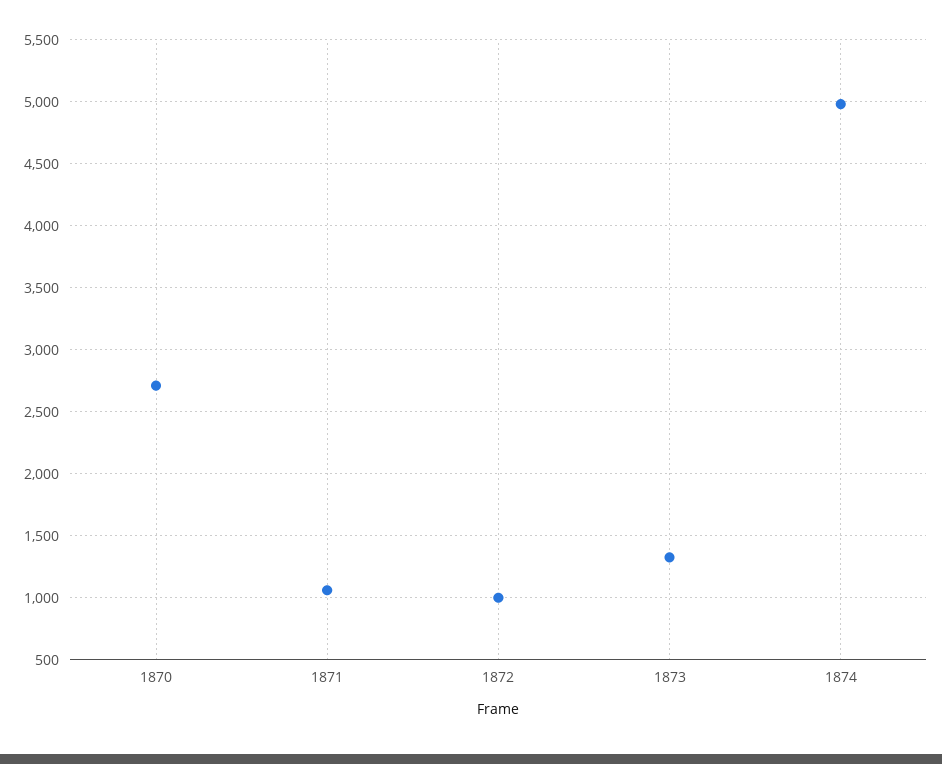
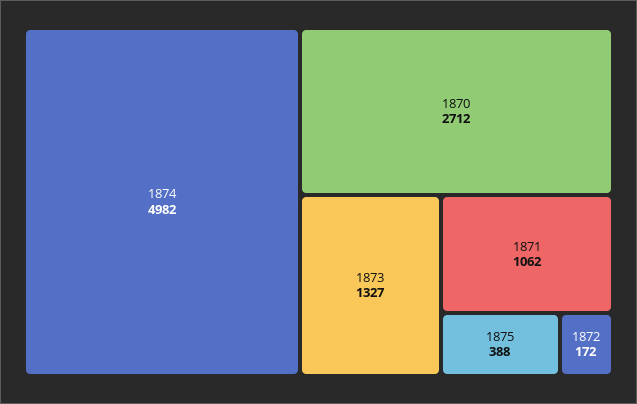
1872: 1000 -> 172
1875: none -> 388

